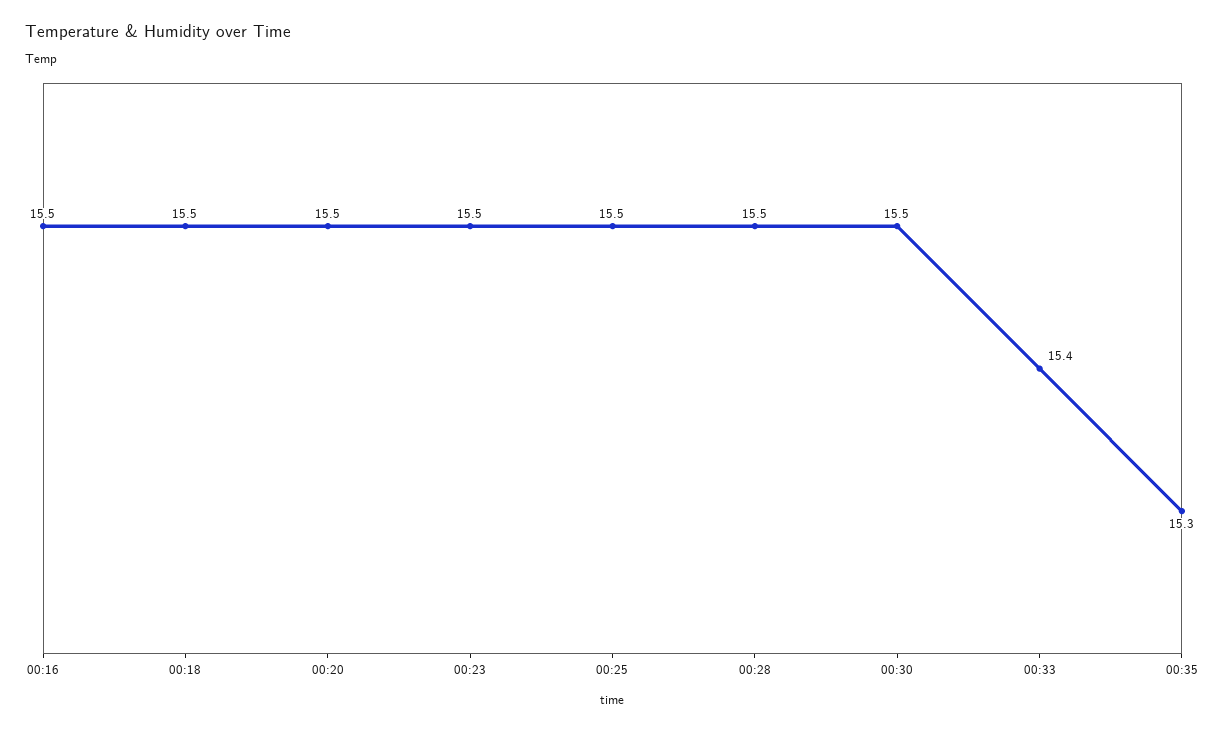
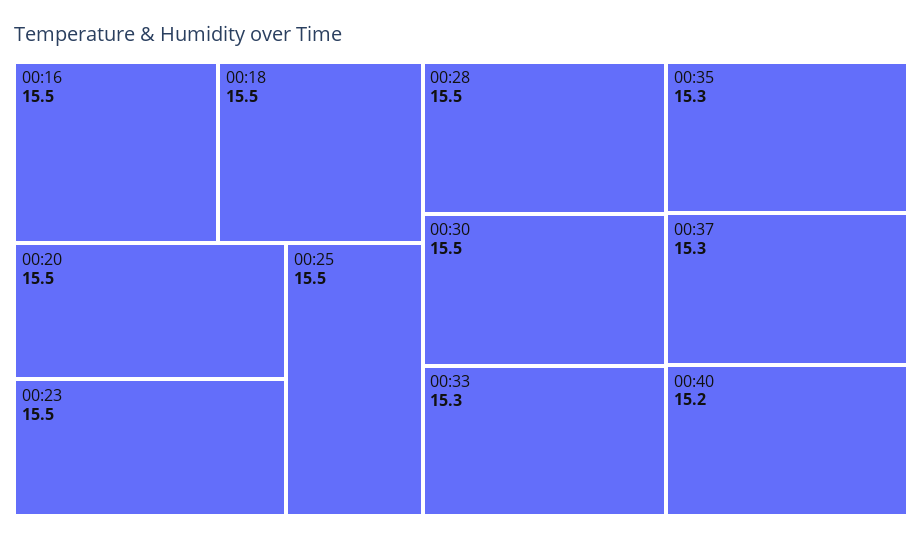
00:33: 15.4 -> 15.3
00:37: none -> 15.3
00:40: none -> 15.2

